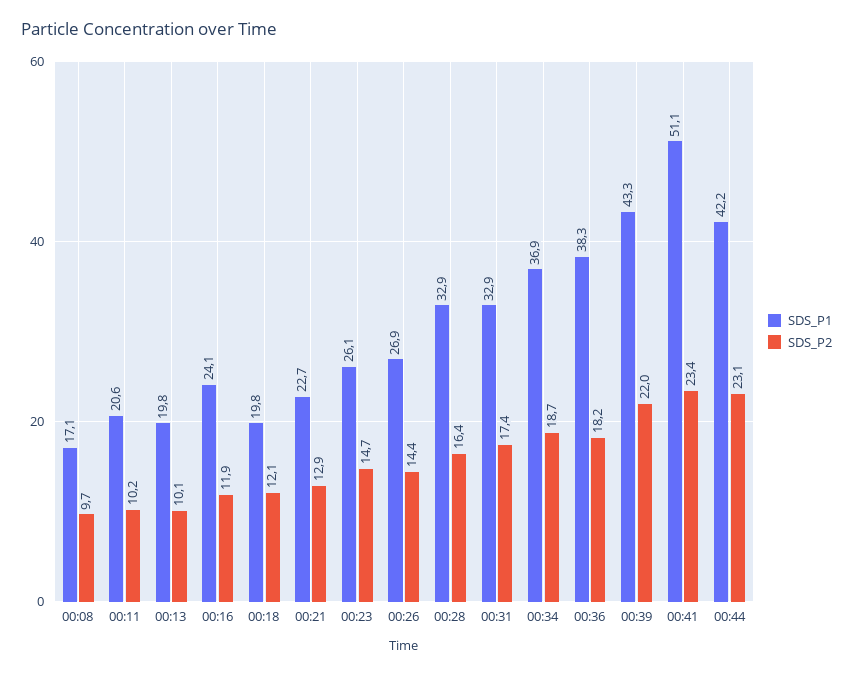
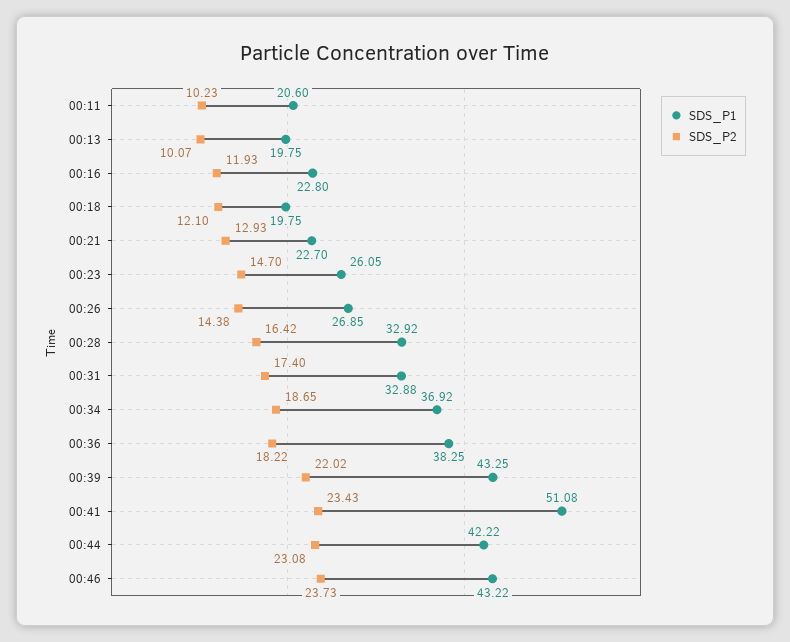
SDS_P1, 00:08: 17.1 -> none
SDS_P2, 00:08: 9.7 -> none
SDS_P1, 00:16: 24.1 -> 22.8
SDS_P1, 00:46: none -> 43.22
SDS_P2, 00:46: none -> 23.73

